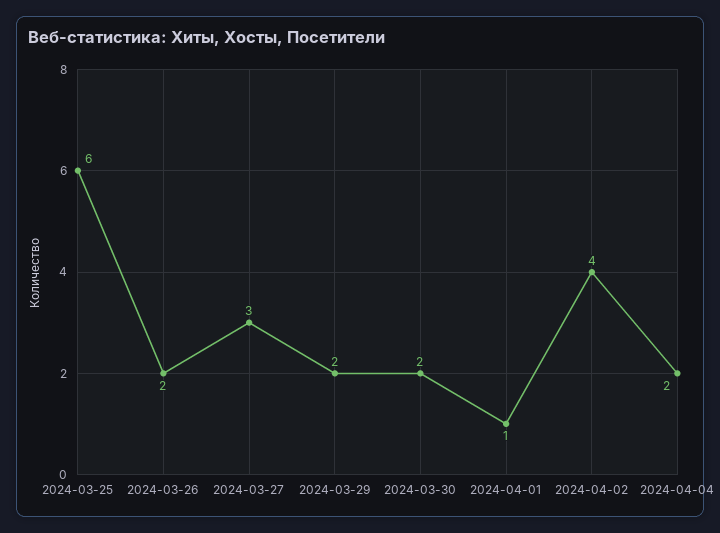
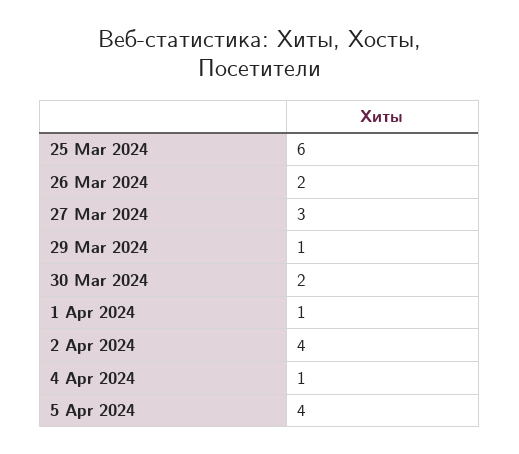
2024-03-29: 2 -> 1
2024-04-04: 2 -> 1
5 Apr 2024: none -> 4

